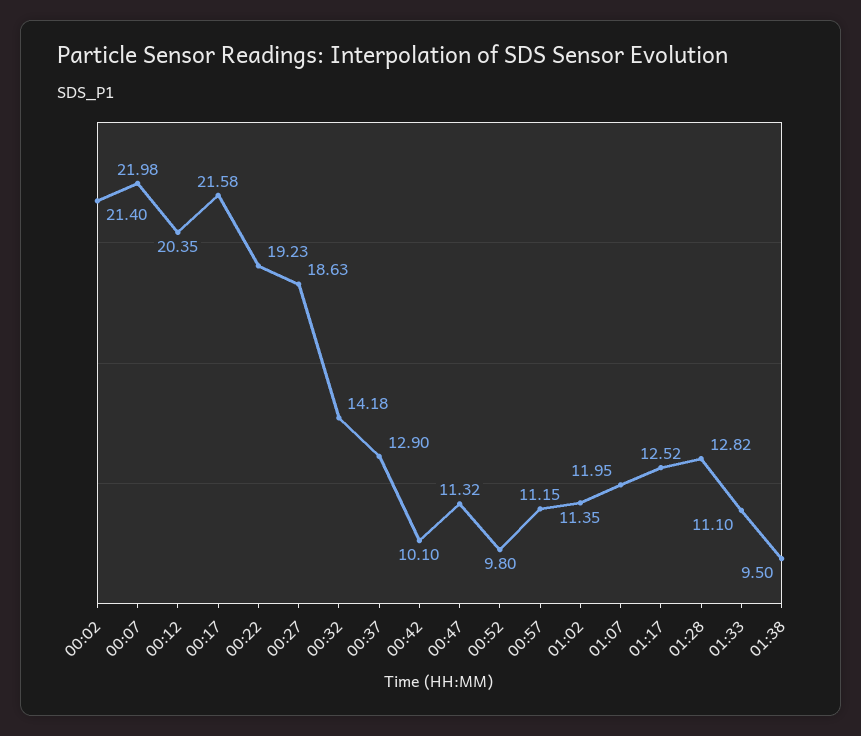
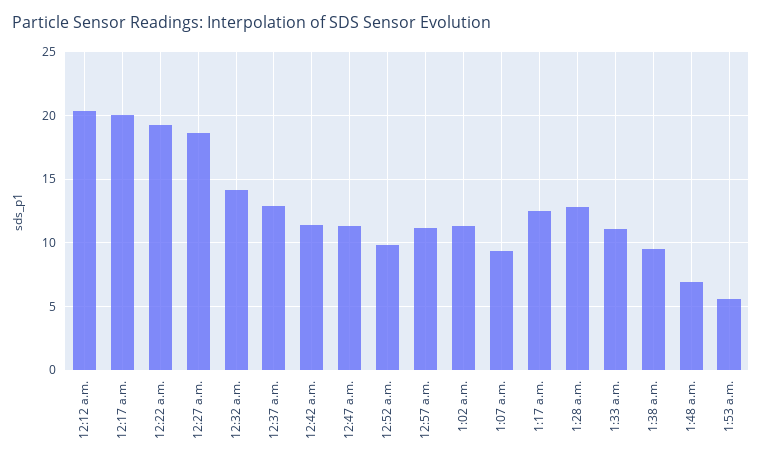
00:02: 21.4 -> none
00:07: 21.98 -> none
00:17: 21.58 -> 20
00:42: 10.1 -> 11.5
01:07: 11.95 -> 9.5
1:48 a.m.: none -> 7
1:53 a.m.: none -> 5.5

